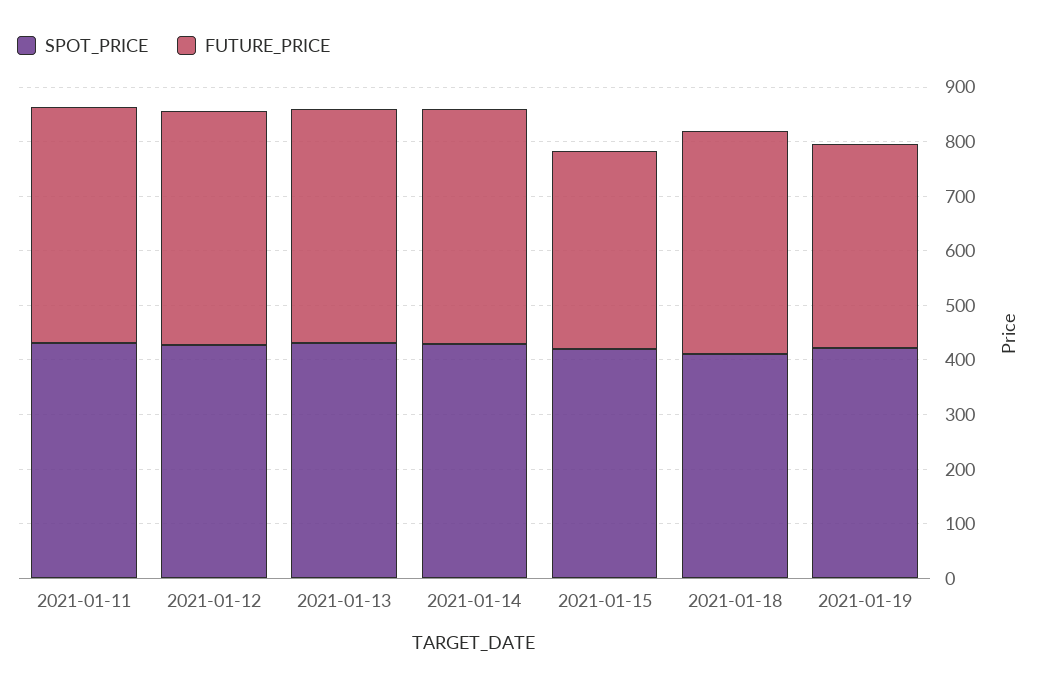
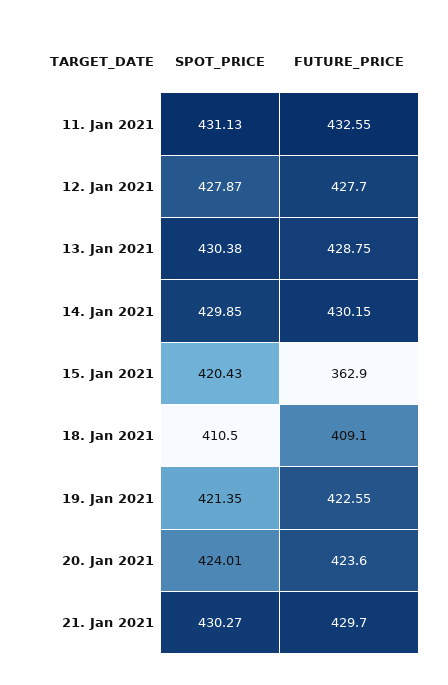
FUTURE_PRICE, 2021-01-19: 380 -> 422.55
SPOT_PRICE, 20. Jan 2021: none -> 424.01
FUTURE_PRICE, 20. Jan 2021: none -> 423.6
SPOT_PRICE, 21. Jan 2021: none -> 430.27
FUTURE_PRICE, 21. Jan 2021: none -> 429.7

